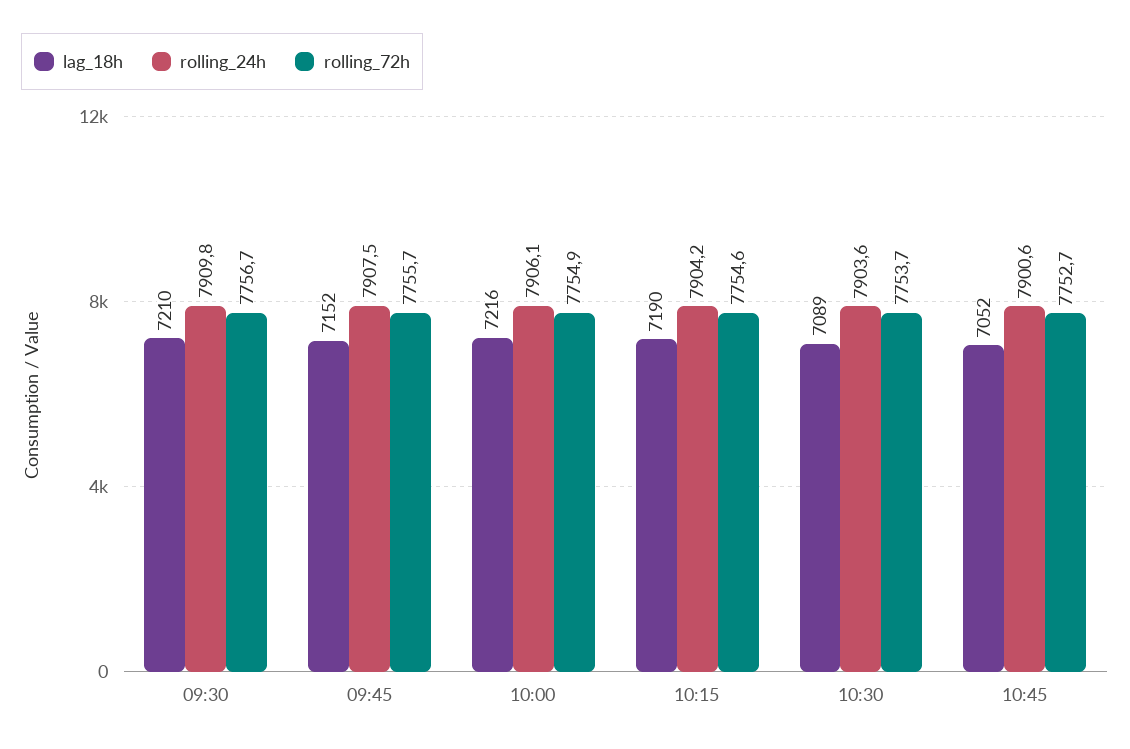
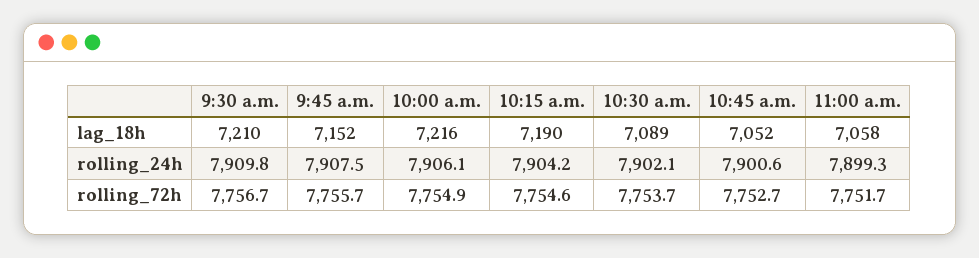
rolling_24h, 10:30: 7903.6 -> 7902.1
lag_18h, 11:00 a.m.: none -> 7058
rolling_24h, 11:00 a.m.: none -> 7899.3
rolling_72h, 11:00 a.m.: none -> 7751.7

